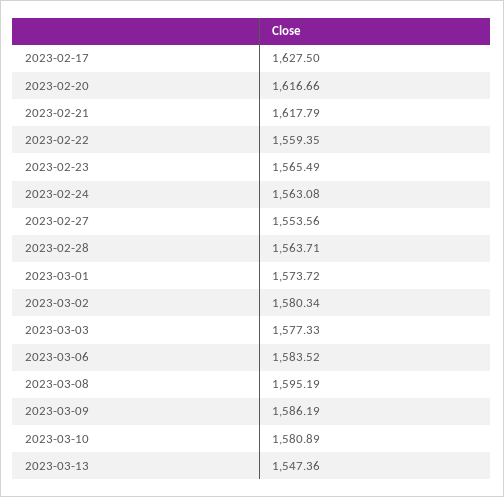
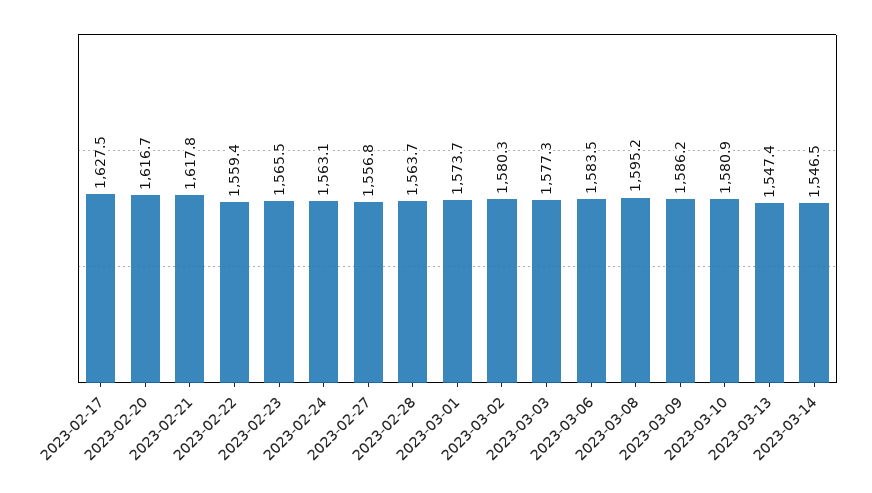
2023-02-27: 1553.56 -> 1556.8
2023-03-14: none -> 1546.5

